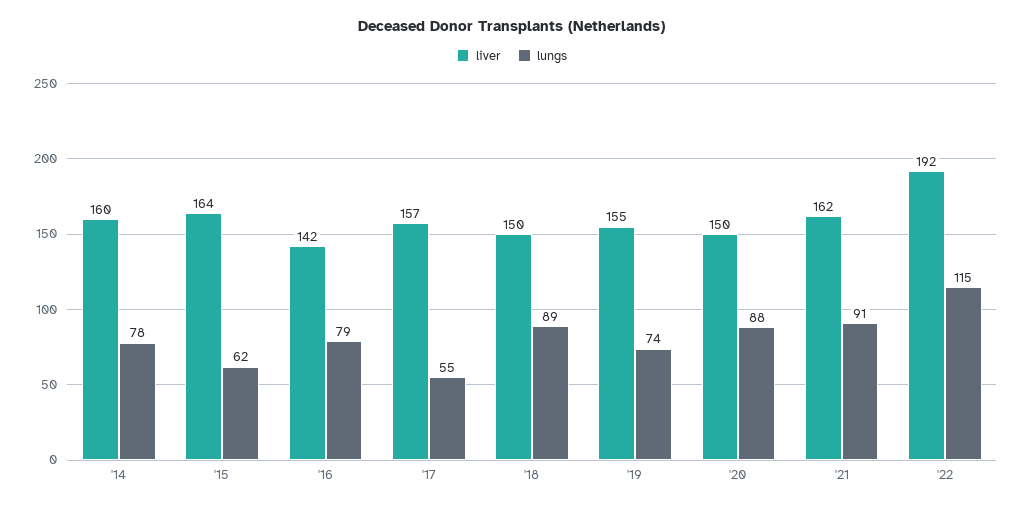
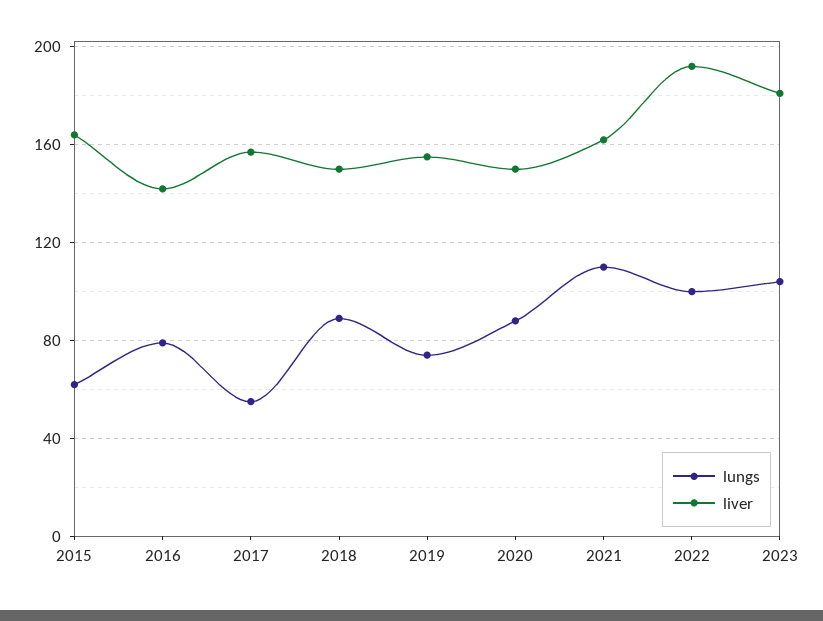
liver, '14: 160 -> none
lungs, '14: 78 -> none
lungs, '21: 91 -> 110
lungs, '22: 115 -> 100
lungs, 2023: none -> 105
liver, 2023: none -> 180

